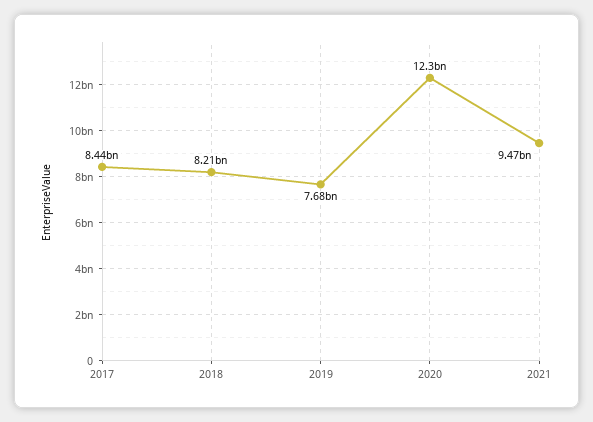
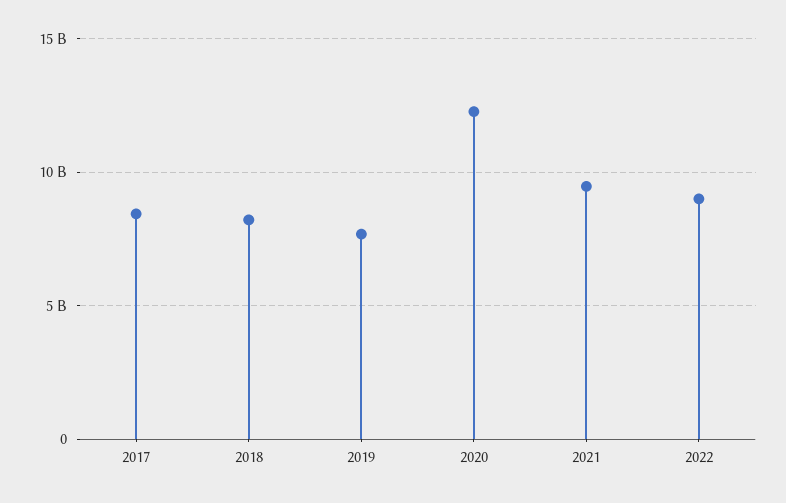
2022: none -> 9000000000

